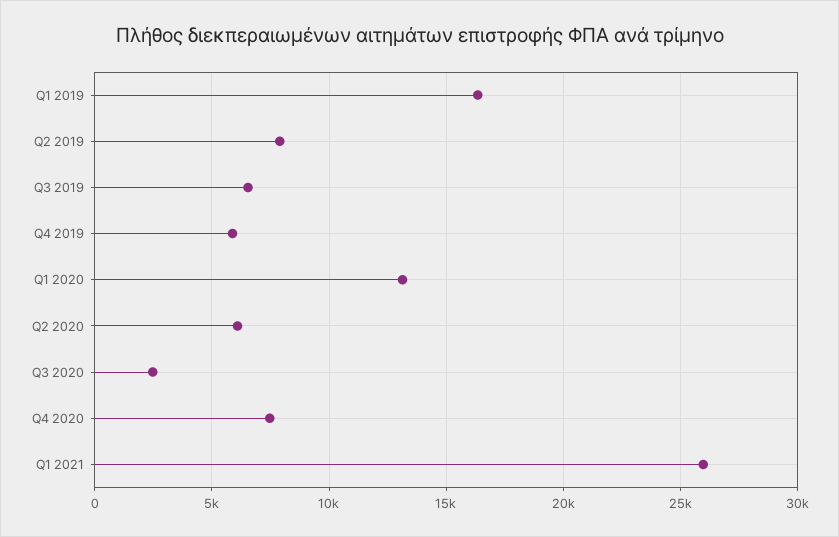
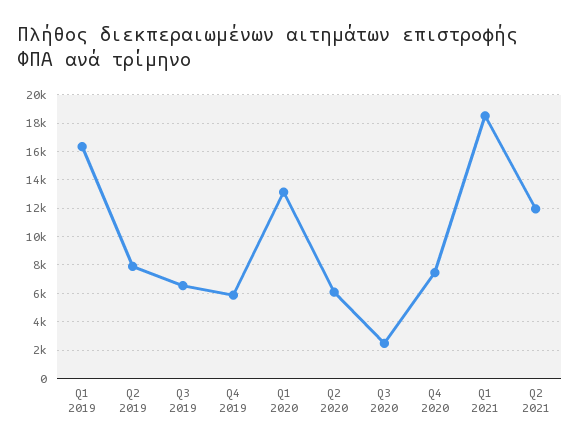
Q1 2021: 26000 -> 18500
Q2 2021: none -> 12000

